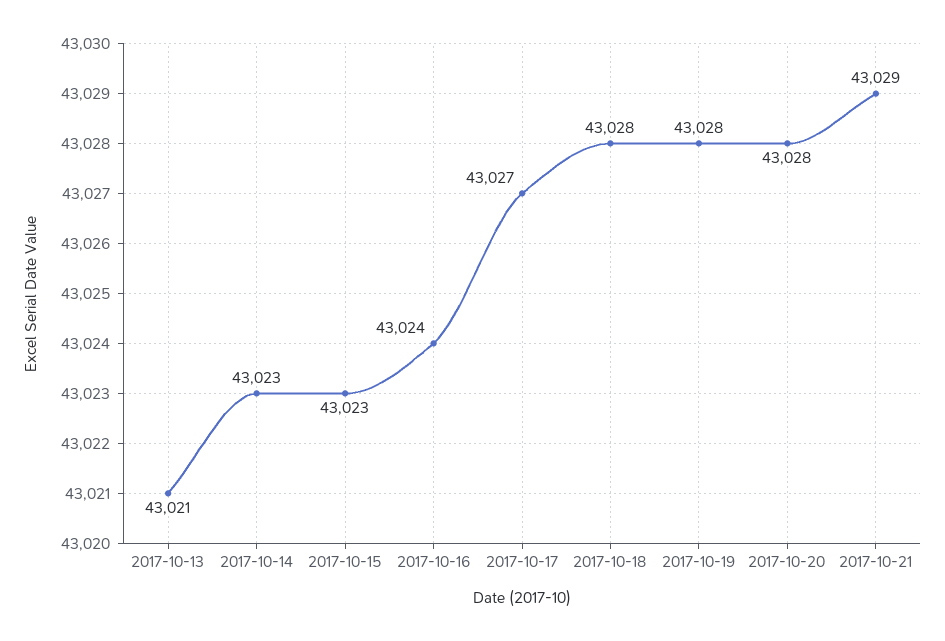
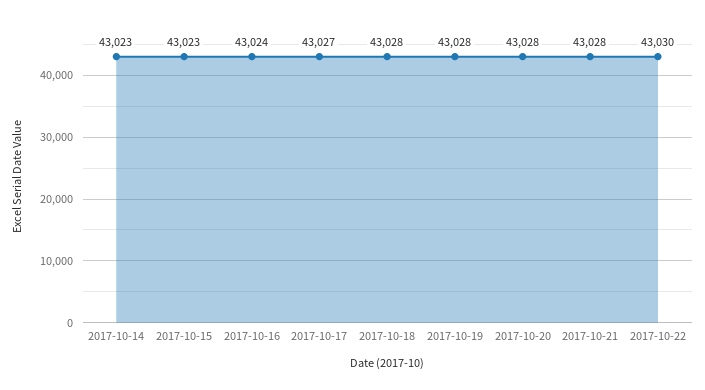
2017-10-13: 43021 -> none
2017-10-21: 43029 -> 43028
2017-10-22: none -> 43030

